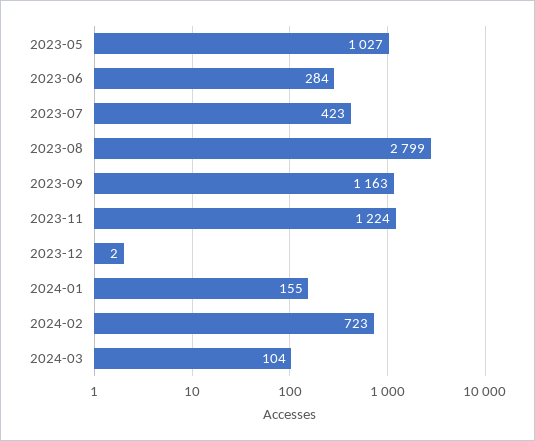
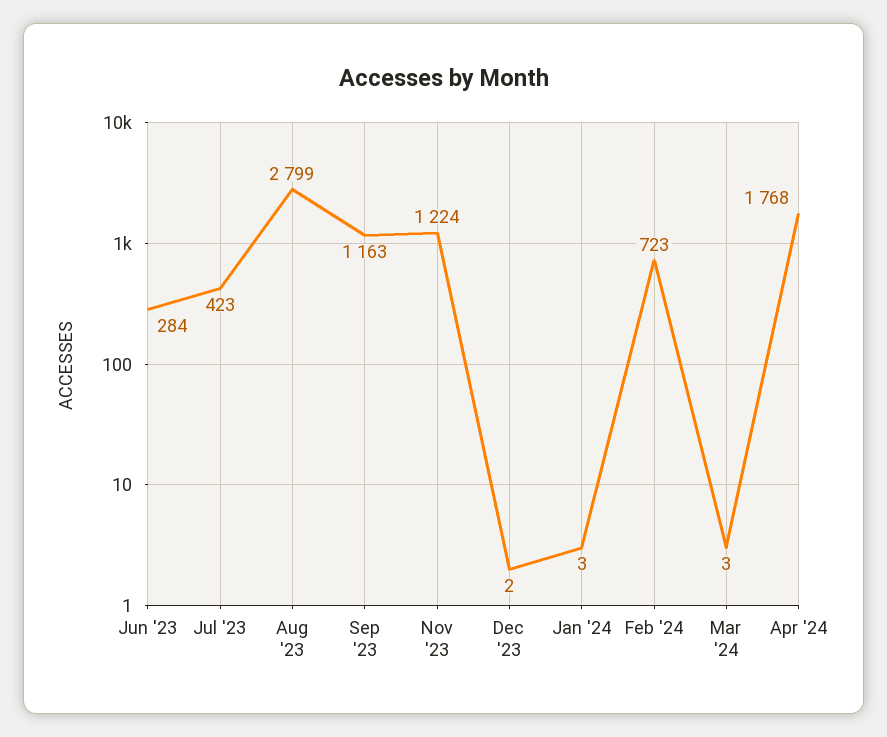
2023-05: 1027 -> none
2024-01: 155 -> 3
2024-03: 104 -> 3
Apr '24: none -> 1768

